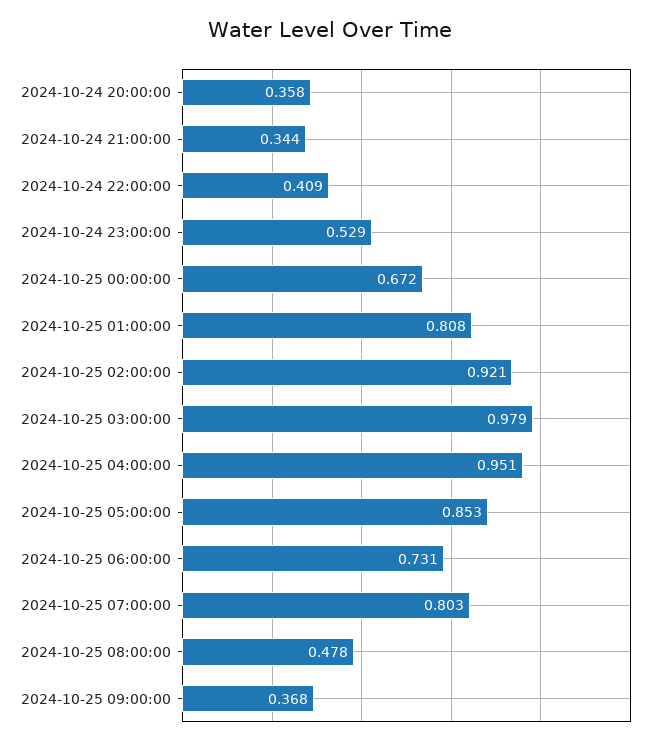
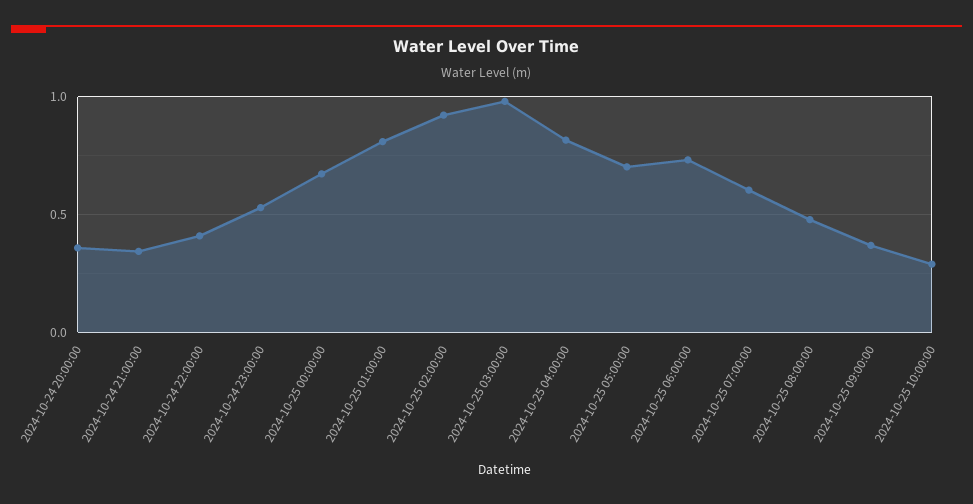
2024-10-25 04:00:00: 0.951 -> 0.8
2024-10-25 05:00:00: 0.853 -> 0.7
2024-10-25 07:00:00: 0.803 -> 0.6
2024-10-25 10:00:00: none -> 0.3

